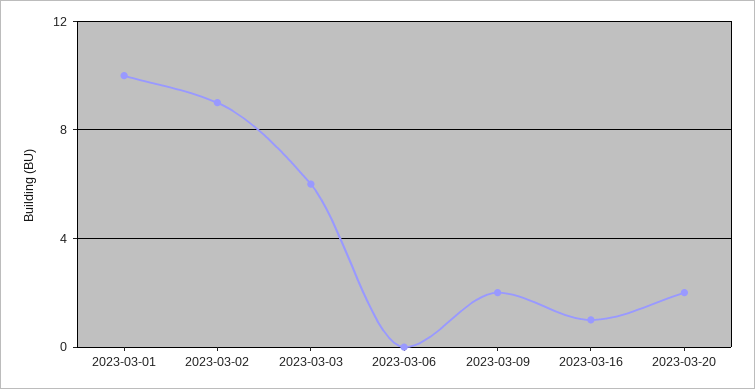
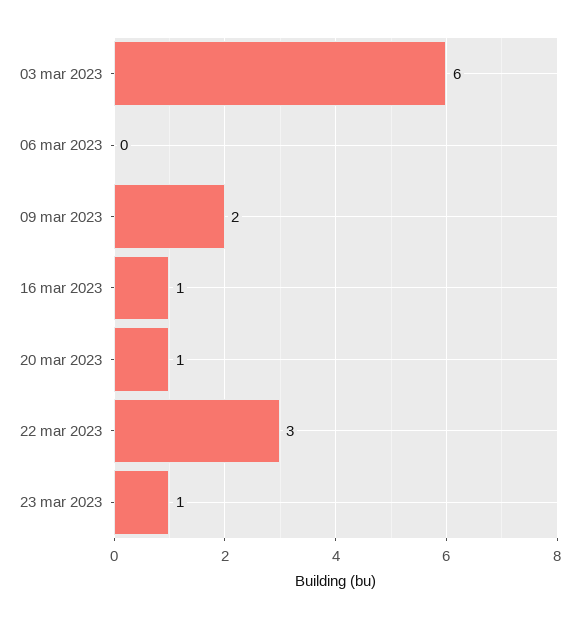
2023-03-01: 10 -> none
2023-03-02: 9 -> none
2023-03-20: 2 -> 1
22 mar 2023: none -> 3
23 mar 2023: none -> 1

